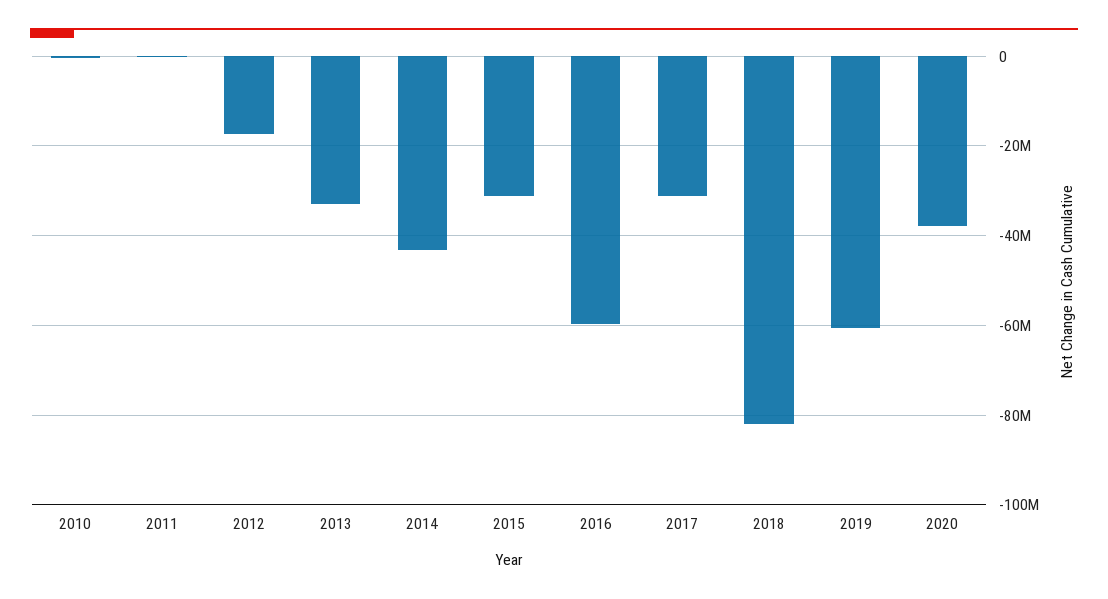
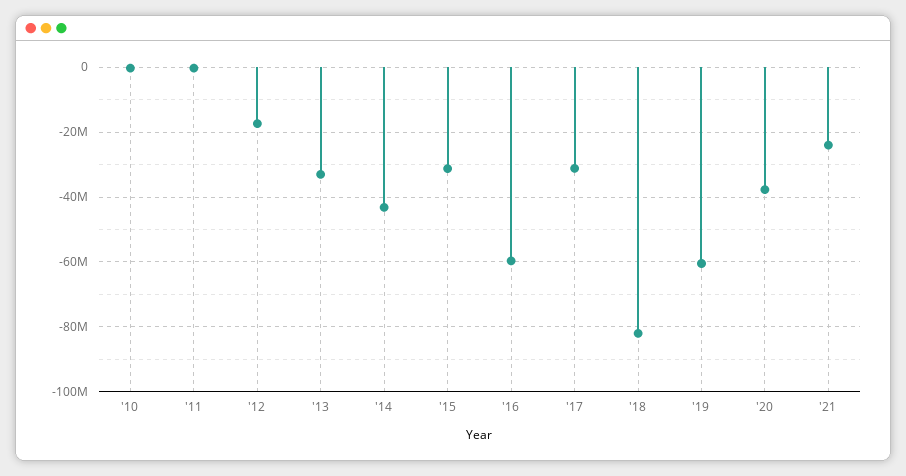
'21: none -> -24000000

